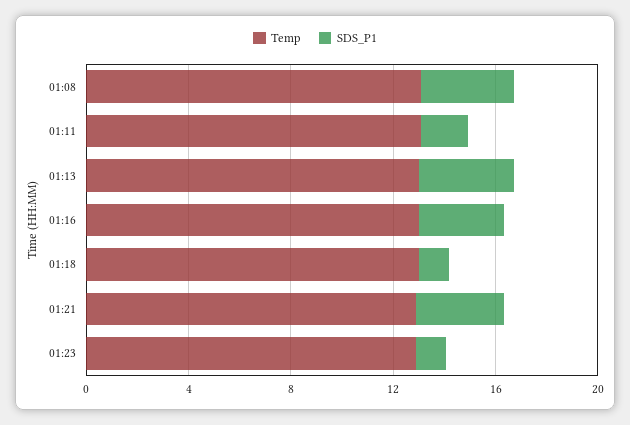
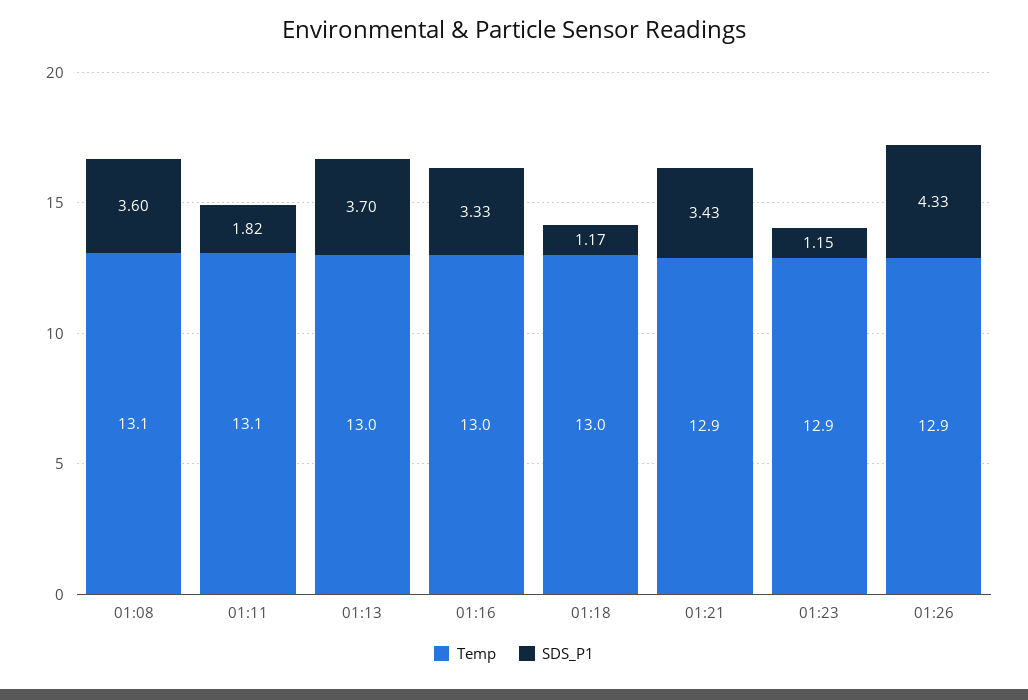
Temp, 01:26: none -> 12.9
SDS_P1, 01:26: none -> 4.33

